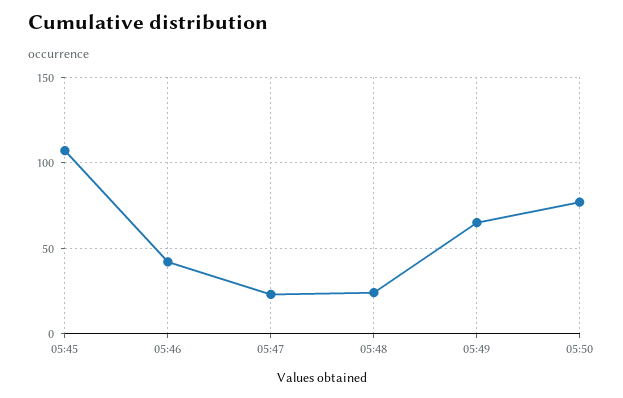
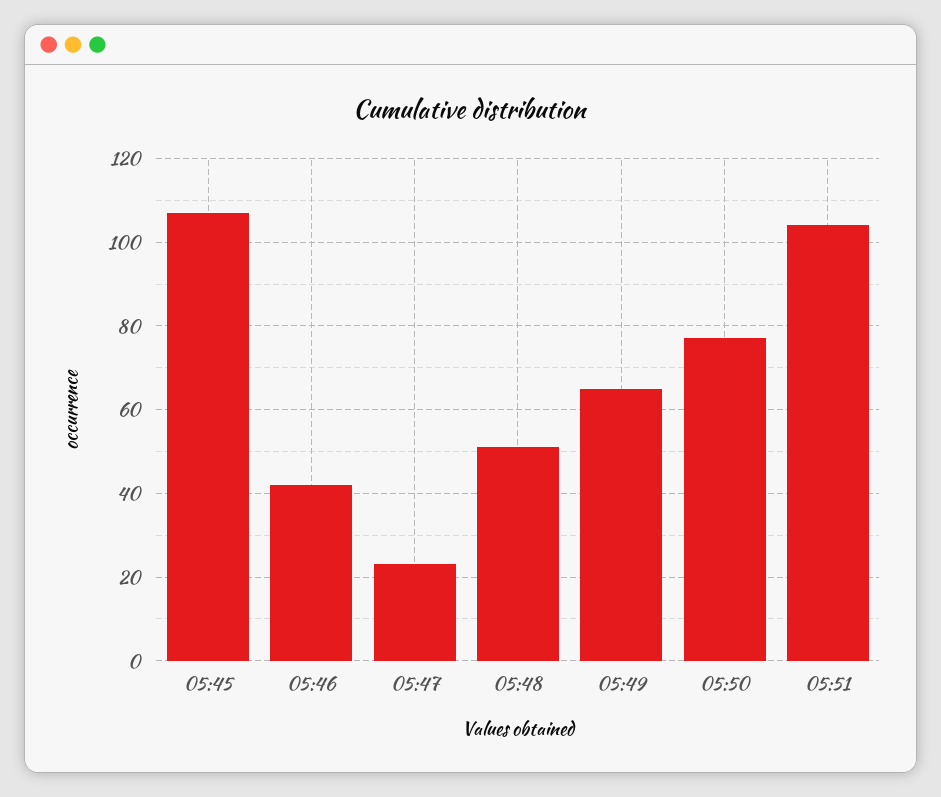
05:48: 25 -> 50
05:51: none -> 105

